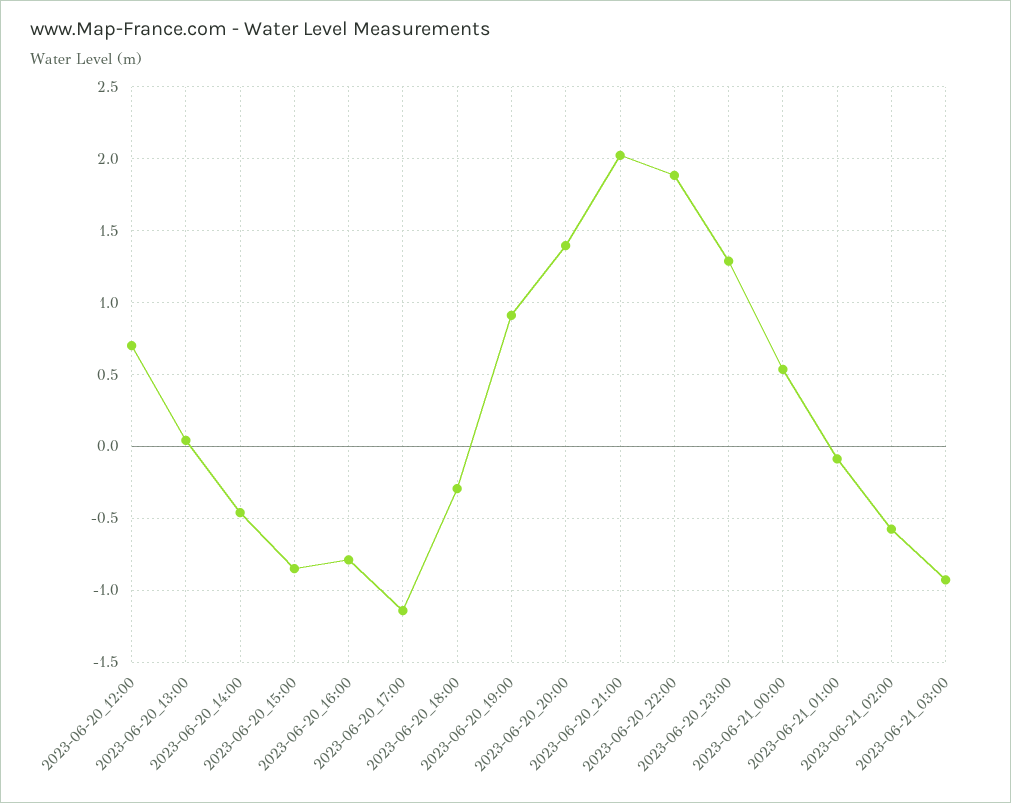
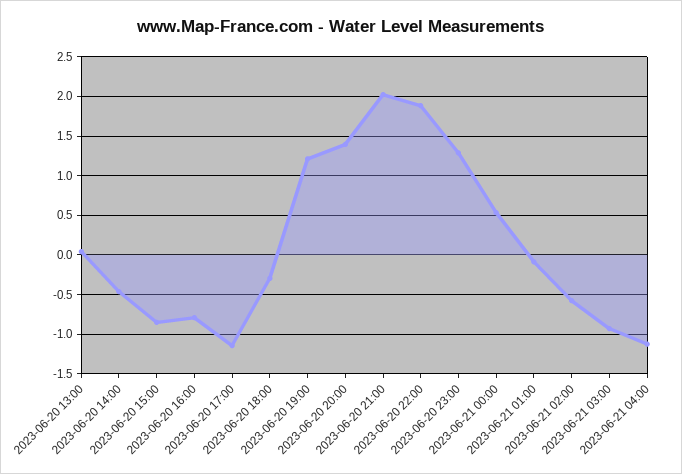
2023-06-20_12:00: 0.7 -> none
2023-06-20_19:00: 0.9 -> 1.2
2023-06-21 04:00: none -> -1.1

